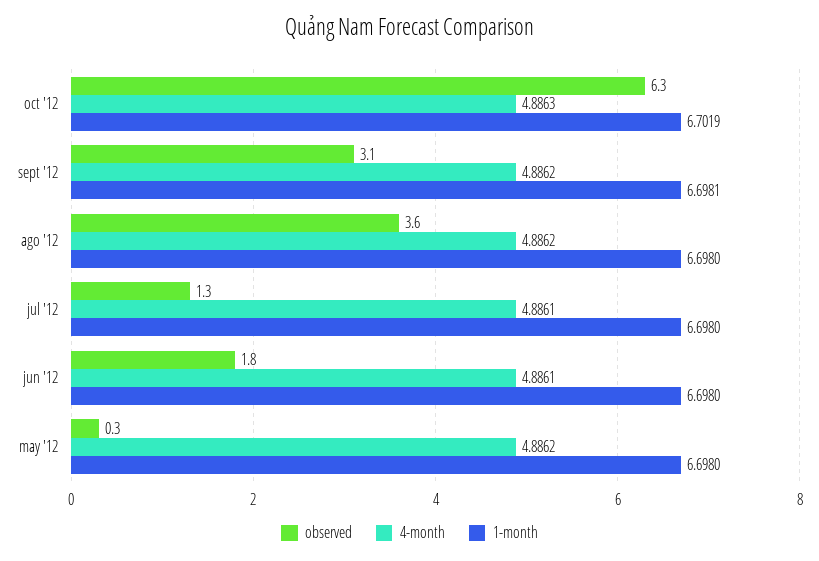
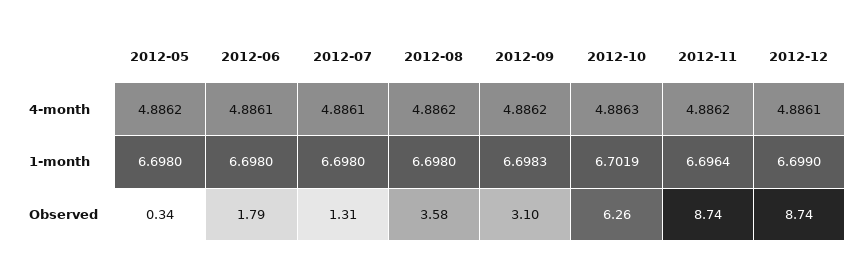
1-month, sept '12: 6.6981 -> 6.6983
4-month, 2012-11: none -> 4.8862
4-month, 2012-12: none -> 4.8861
1-month, 2012-11: none -> 6.6964
1-month, 2012-12: none -> 6.699
observed, 2012-11: none -> 8.74
observed, 2012-12: none -> 8.74

